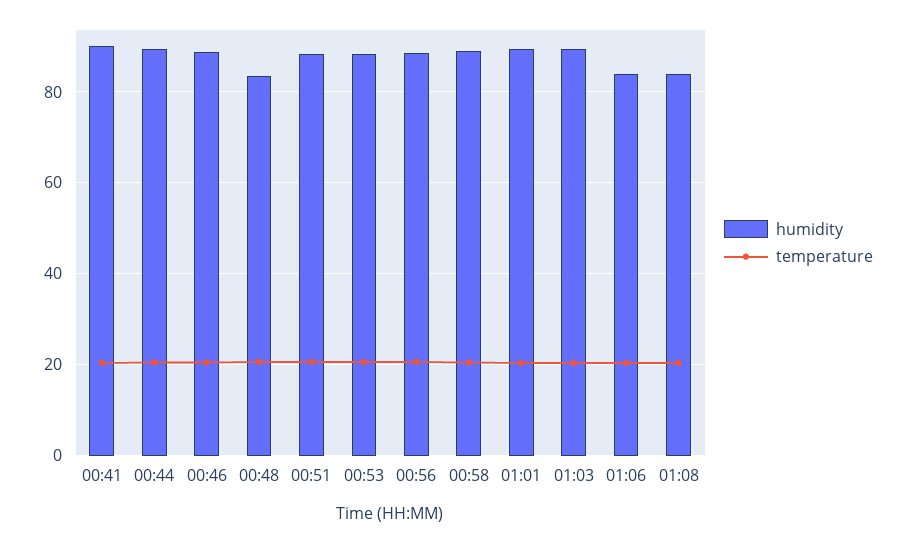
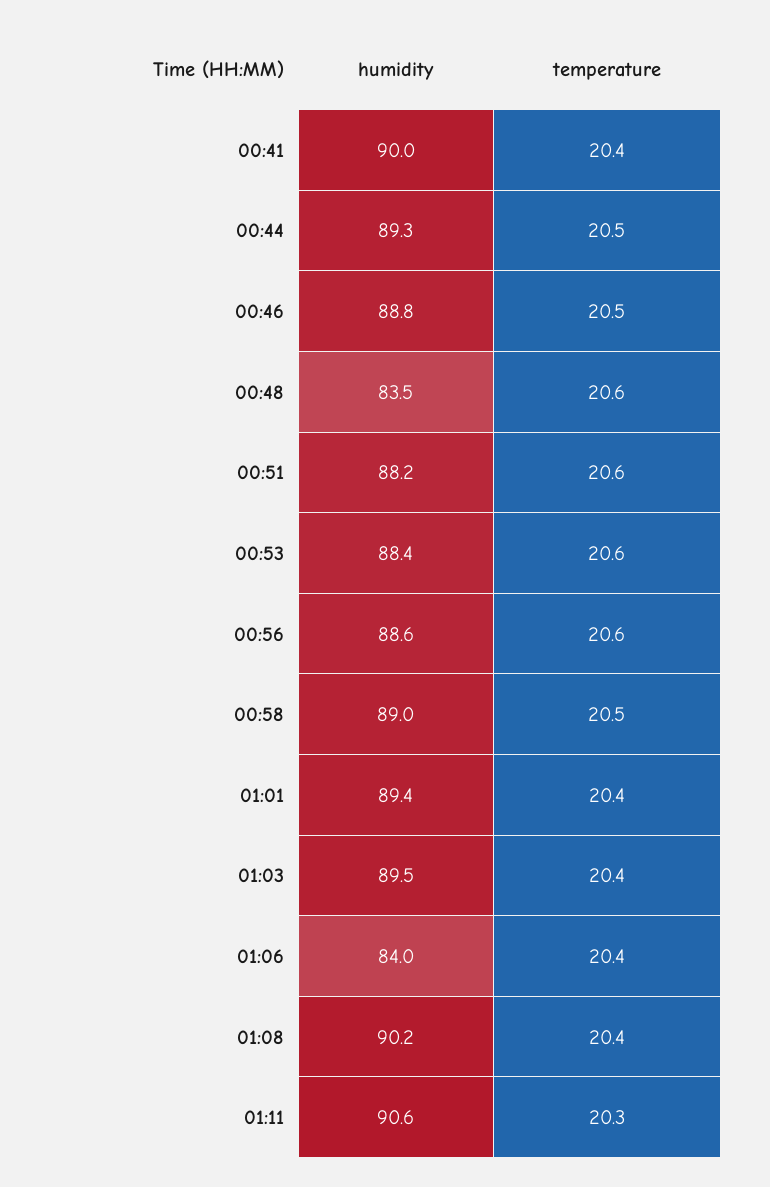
humidity, 01:08: 84 -> 90.2
humidity, 01:11: none -> 90.6
temperature, 01:11: none -> 20.3

